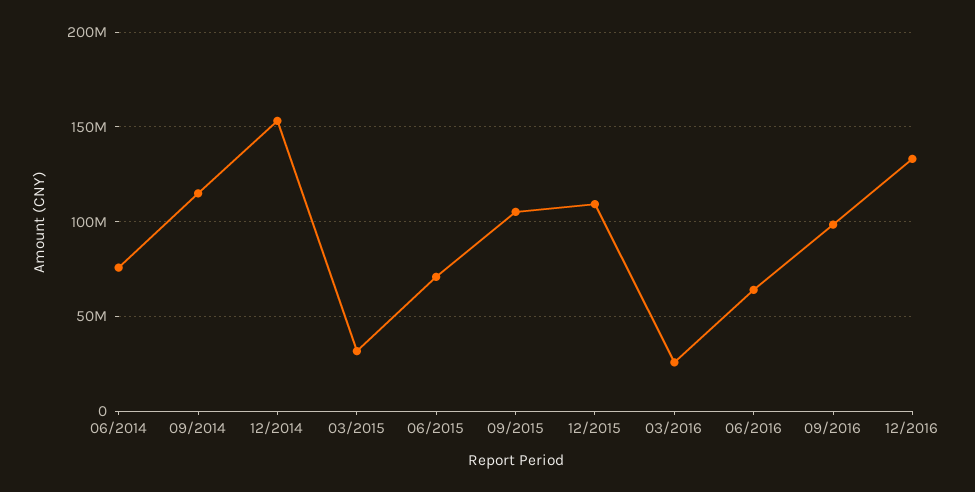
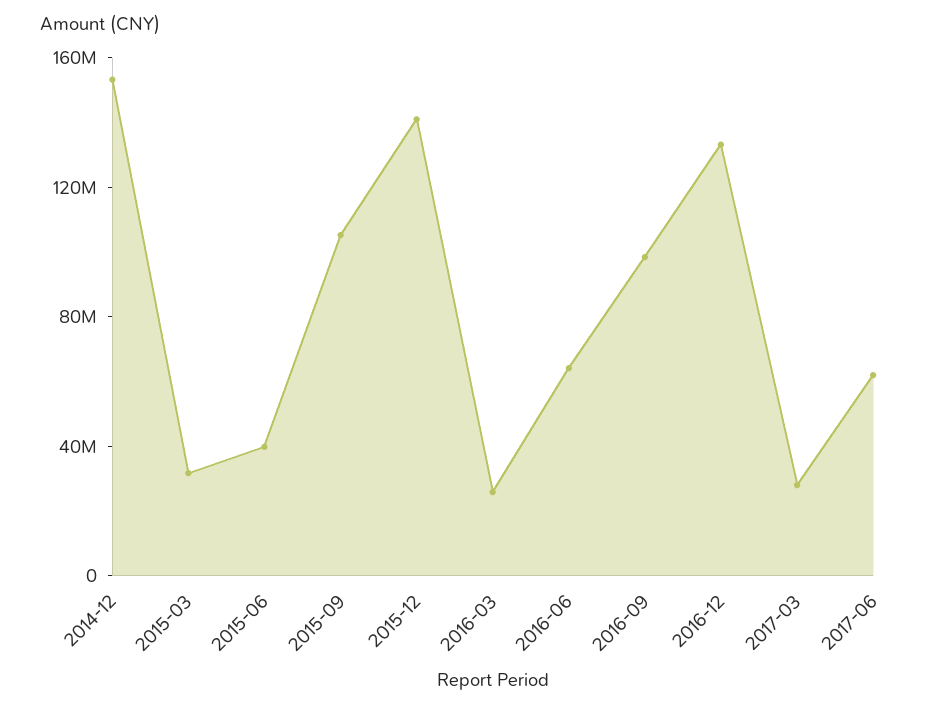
06/2014: 75000000 -> none
09/2014: 115000000 -> none
06/2015: 70000000 -> 40000000
12/2015: 110000000 -> 140000000
2017-03: none -> 30000000
2017-06: none -> 60000000

